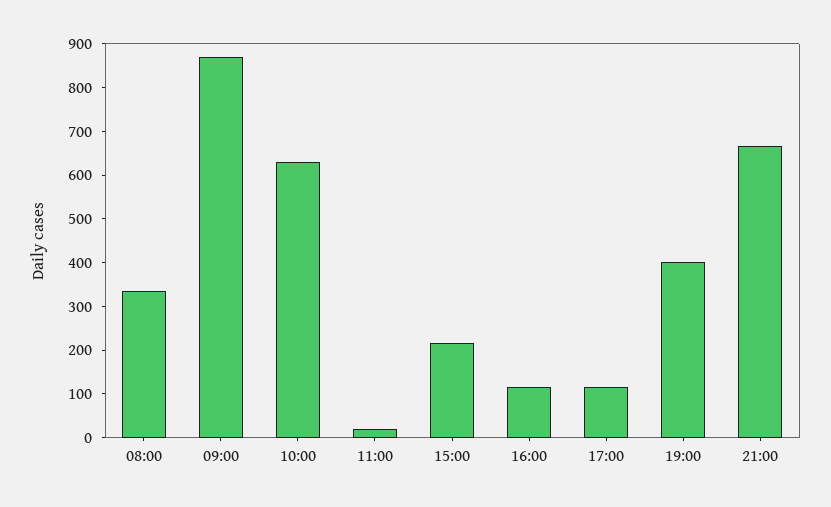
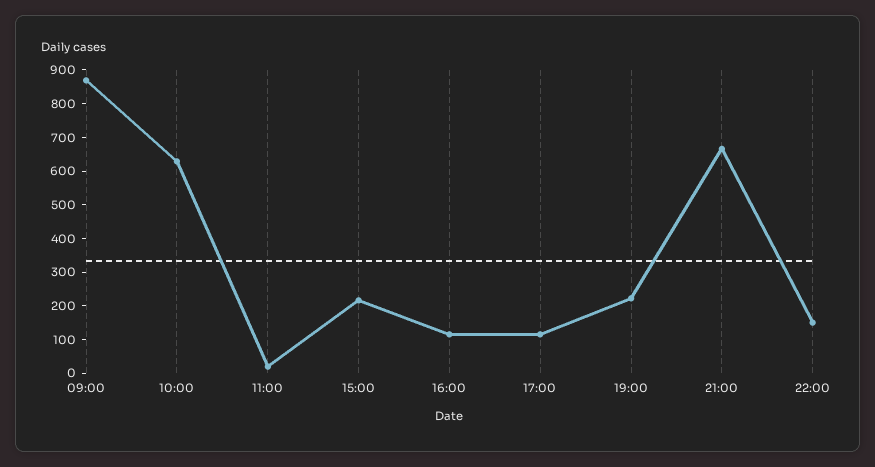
08:00: 340 -> none
19:00: 400 -> 225
22:00: none -> 150

